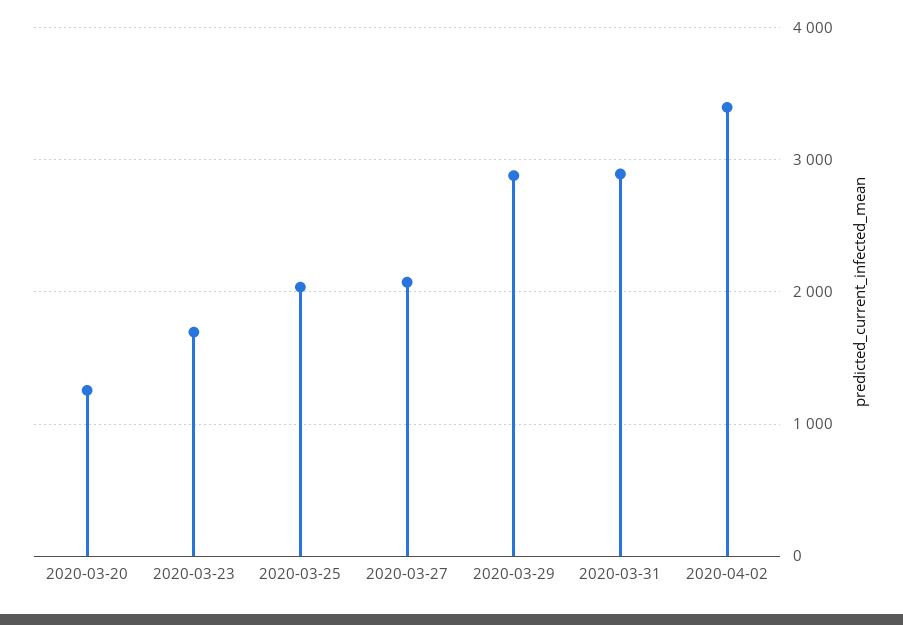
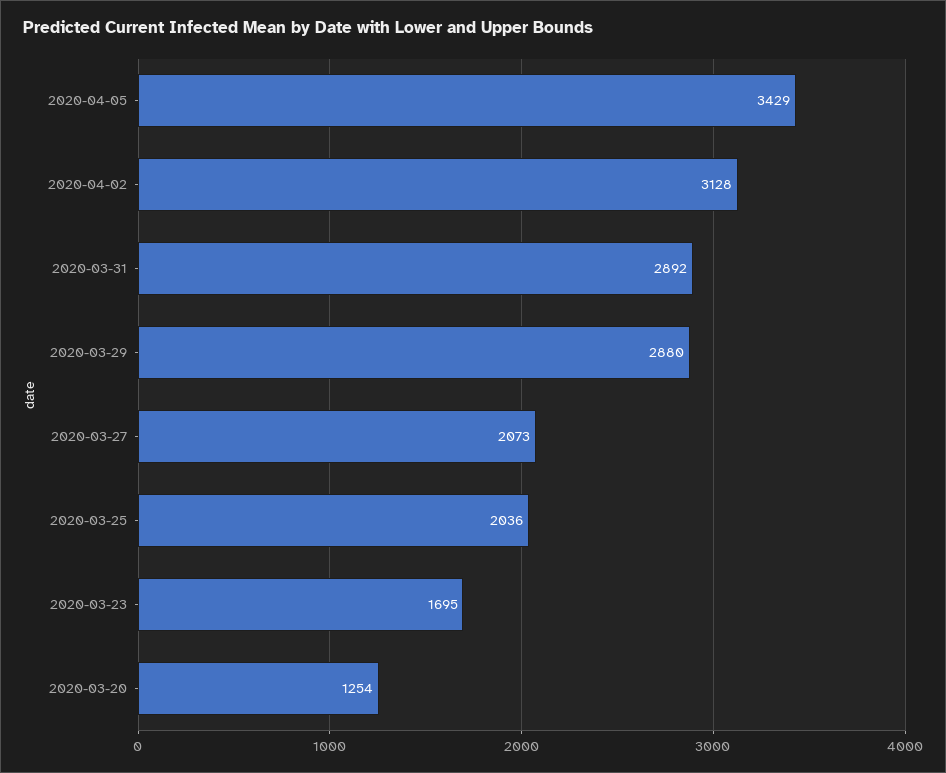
2020-04-02: 3400 -> 3128
2020-04-05: none -> 3429

